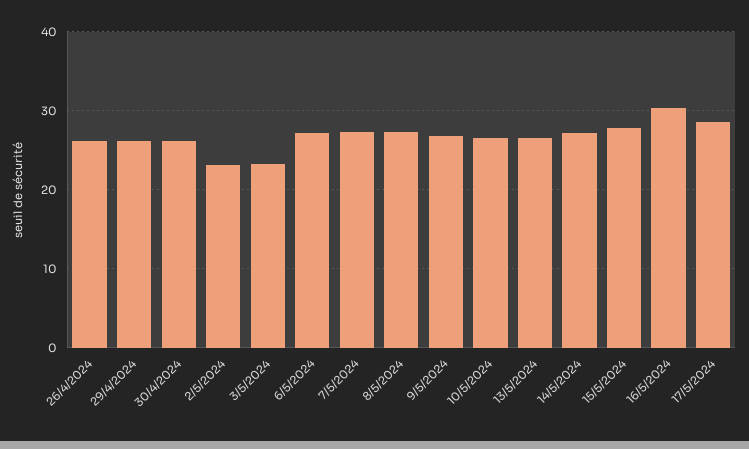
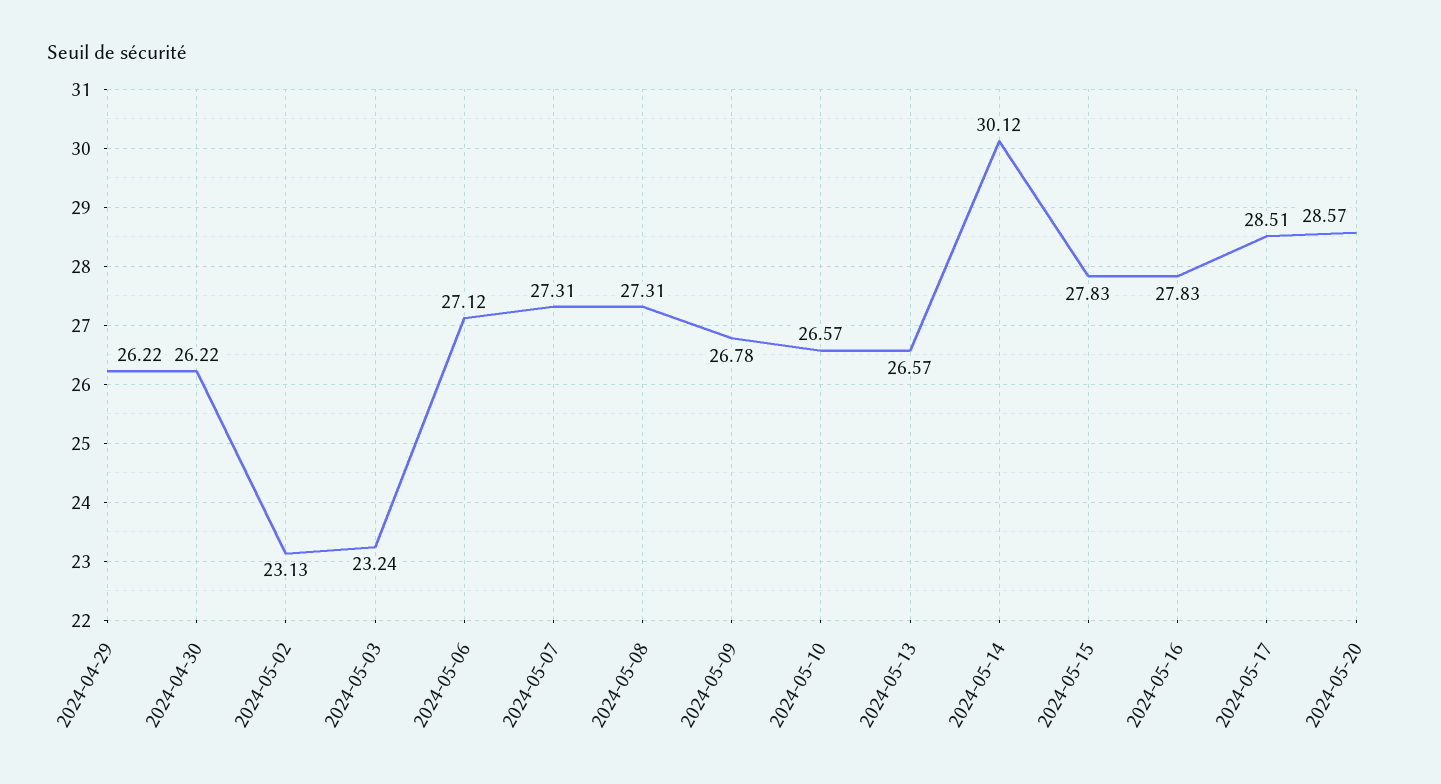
26/4/2024: 26 -> none
14/5/2024: 27 -> 30.12
16/5/2024: 30 -> 27.83
2024-05-20: none -> 28.57

